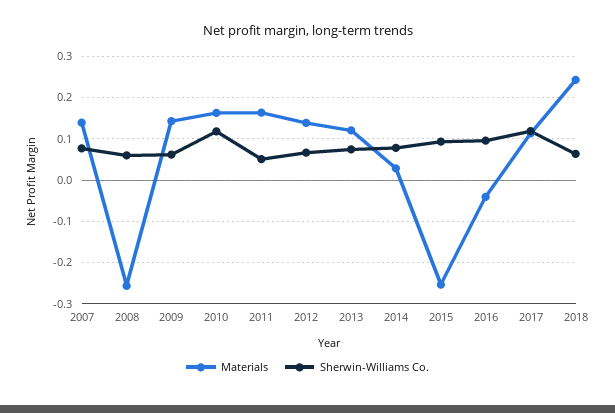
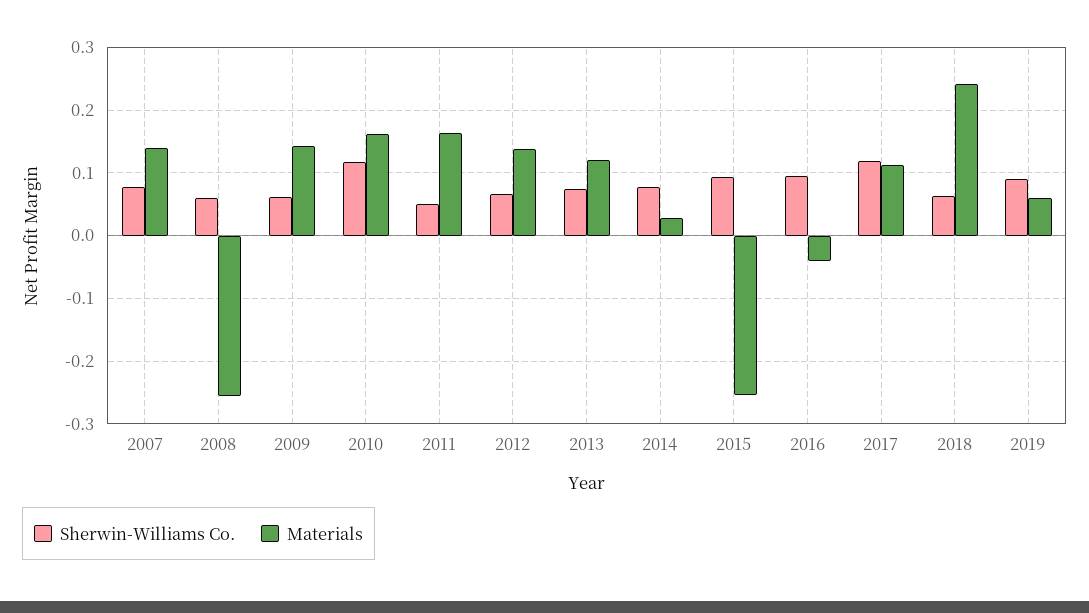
Sherwin-Williams Co., 2019: none -> 0.09
Materials, 2019: none -> 0.06

